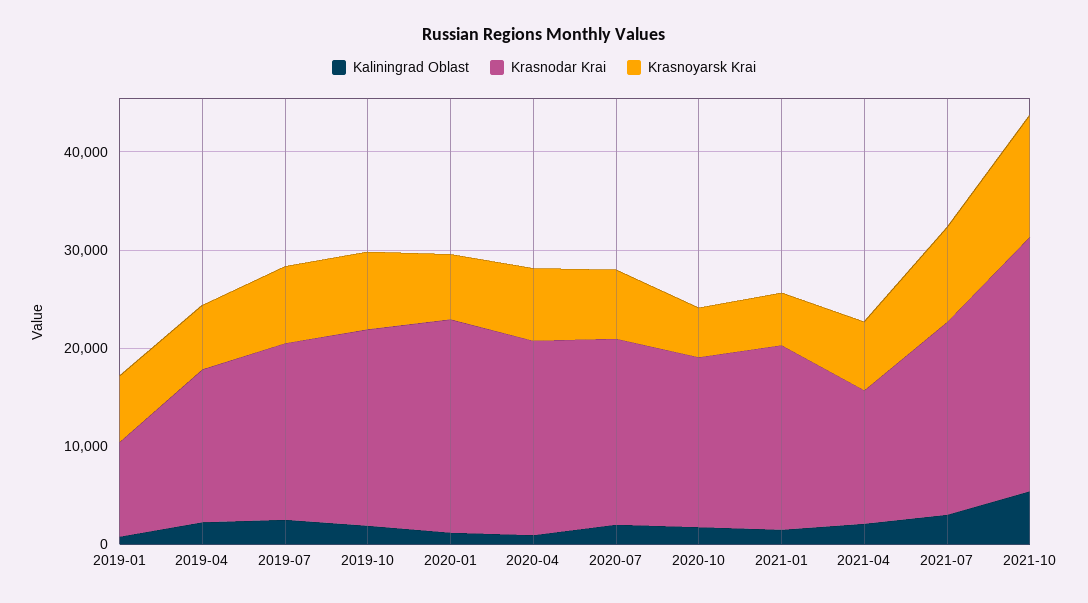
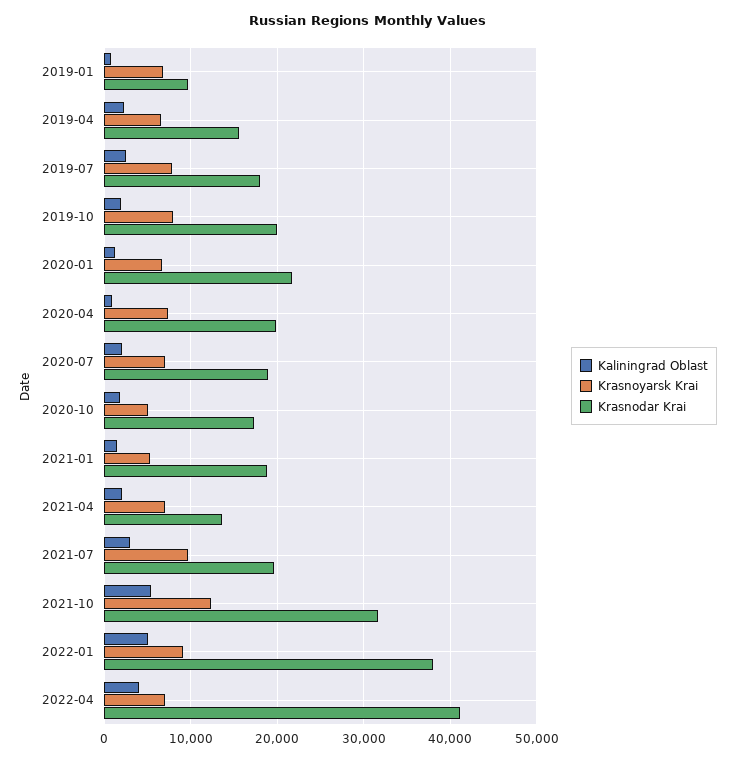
Krasnodar Krai, 2021-10: 26000 -> 32000
Kaliningrad Oblast, 2022-01: none -> 5000
Krasnoyarsk Krai, 2022-01: none -> 9000
Krasnodar Krai, 2022-01: none -> 38000
Kaliningrad Oblast, 2022-04: none -> 4000
Krasnoyarsk Krai, 2022-04: none -> 7000
Krasnodar Krai, 2022-04: none -> 41000

